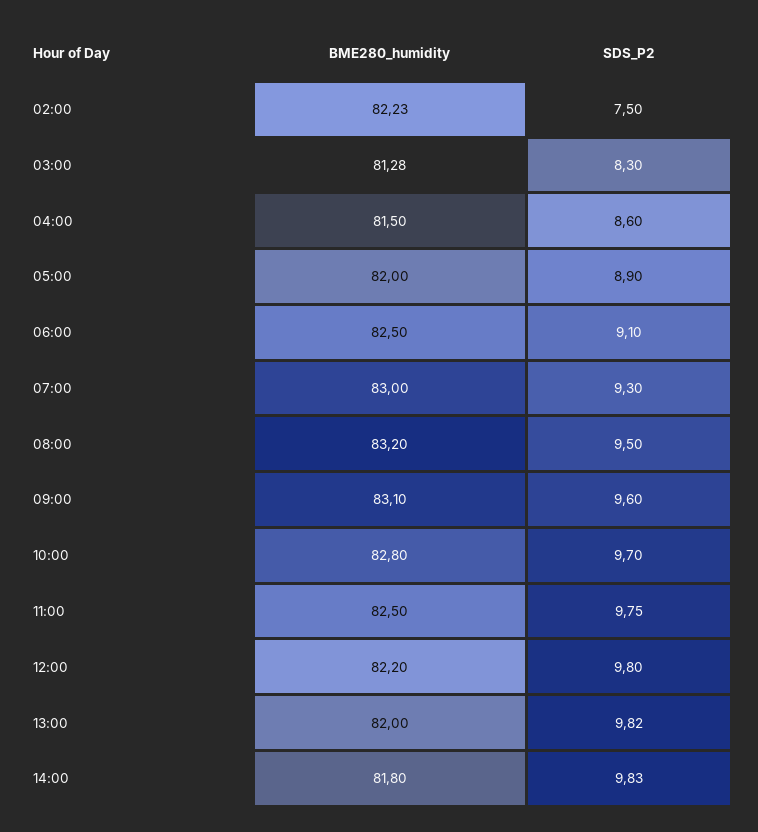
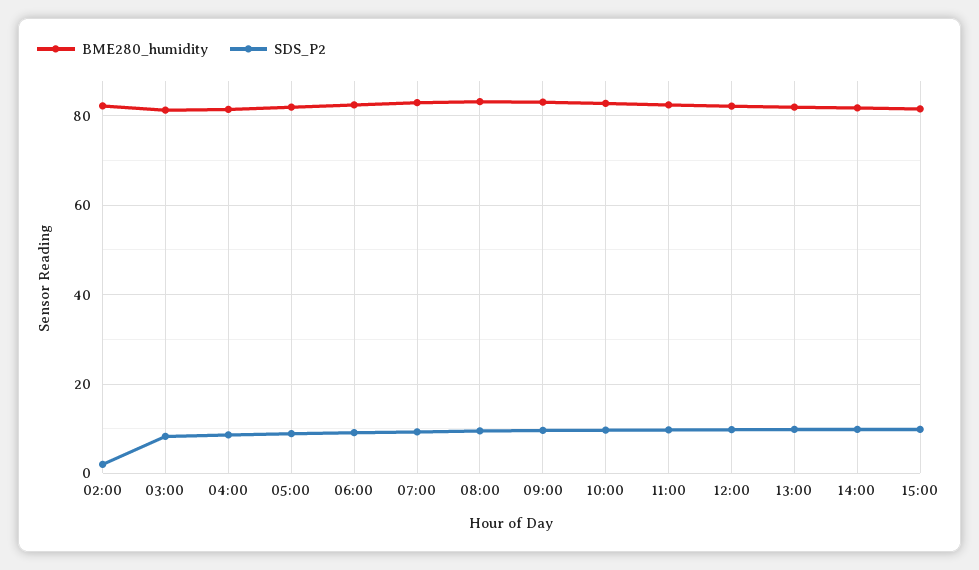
SDS_P2, 02:00: 7.5 -> 2
BME280_humidity, 15:00: none -> 82
SDS_P2, 15:00: none -> 10

